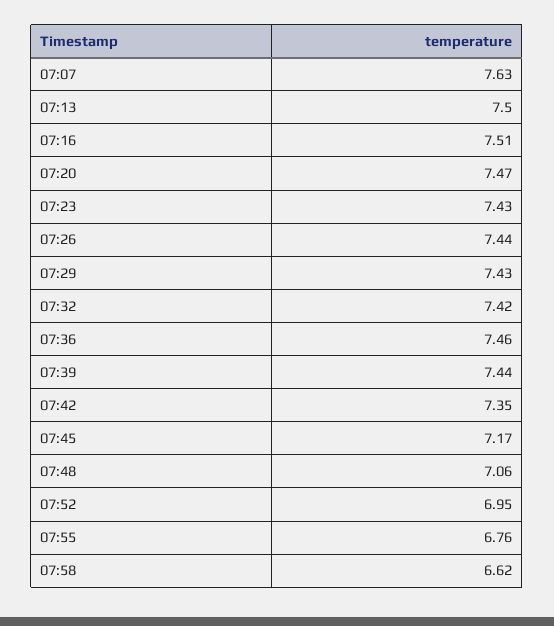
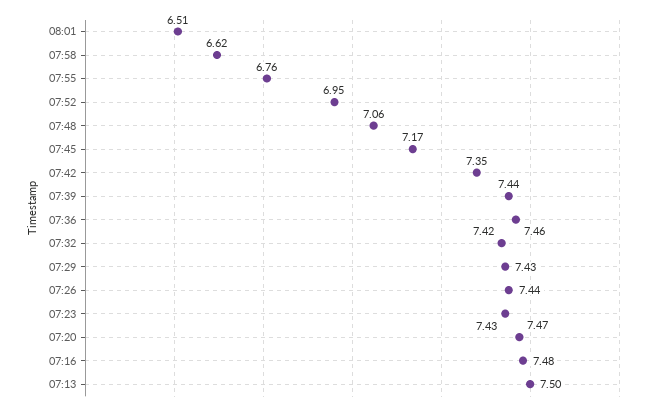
07:07: 7.63 -> none
07:16: 7.51 -> 7.48
08:01: none -> 6.51

